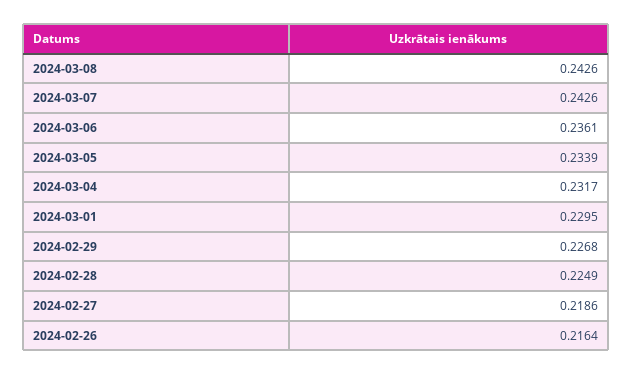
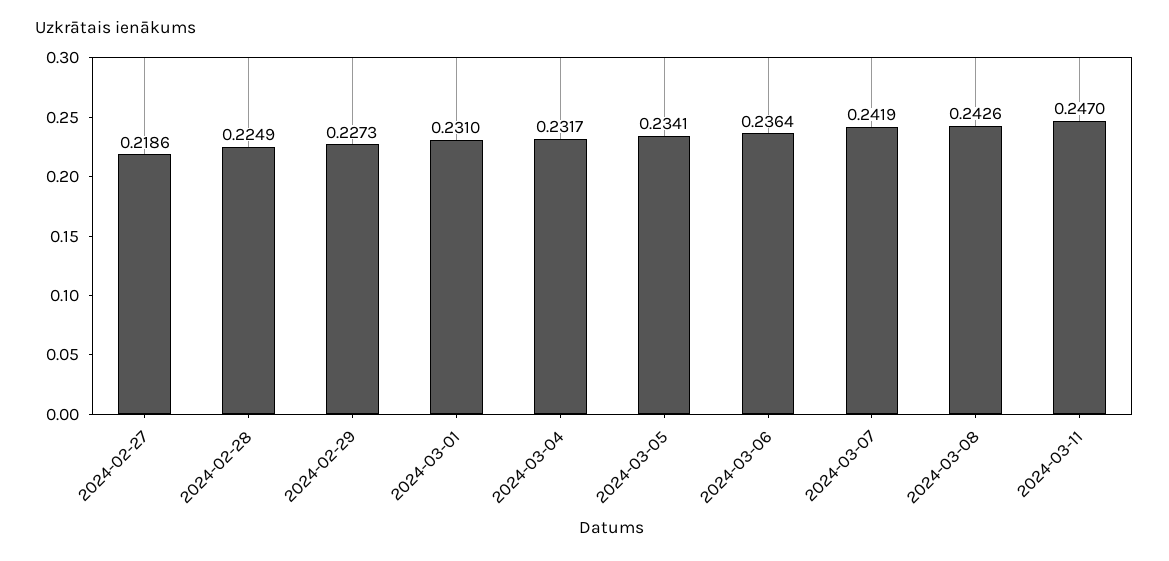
2024-03-07: 0.2426 -> 0.2419
2024-03-06: 0.2361 -> 0.2364
2024-03-05: 0.2339 -> 0.2341
2024-03-01: 0.2295 -> 0.231
2024-02-29: 0.2268 -> 0.2273
2024-02-26: 0.2164 -> none
2024-03-11: none -> 0.247

